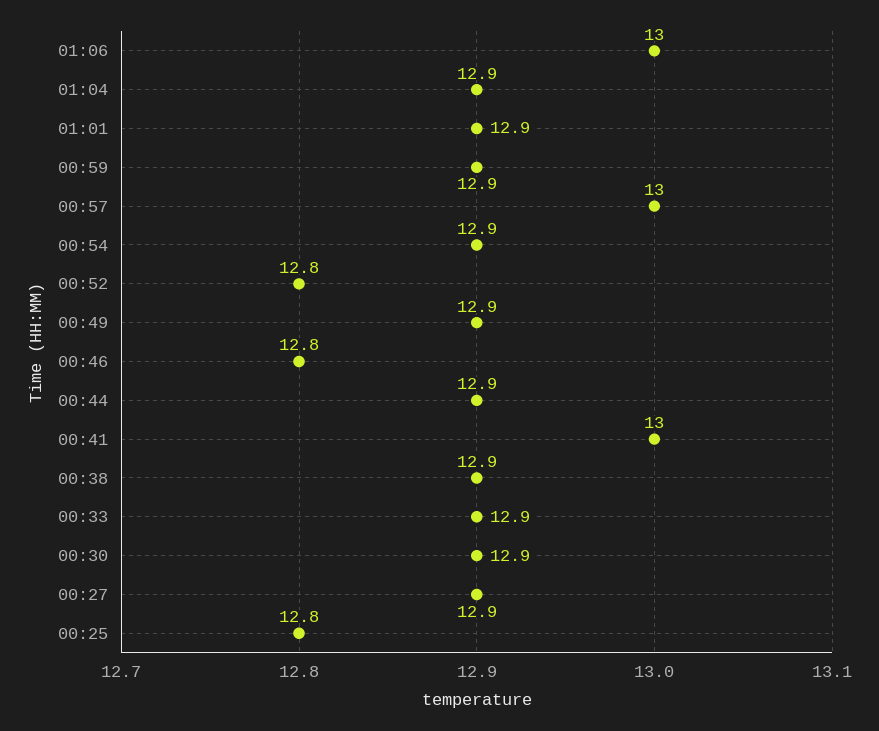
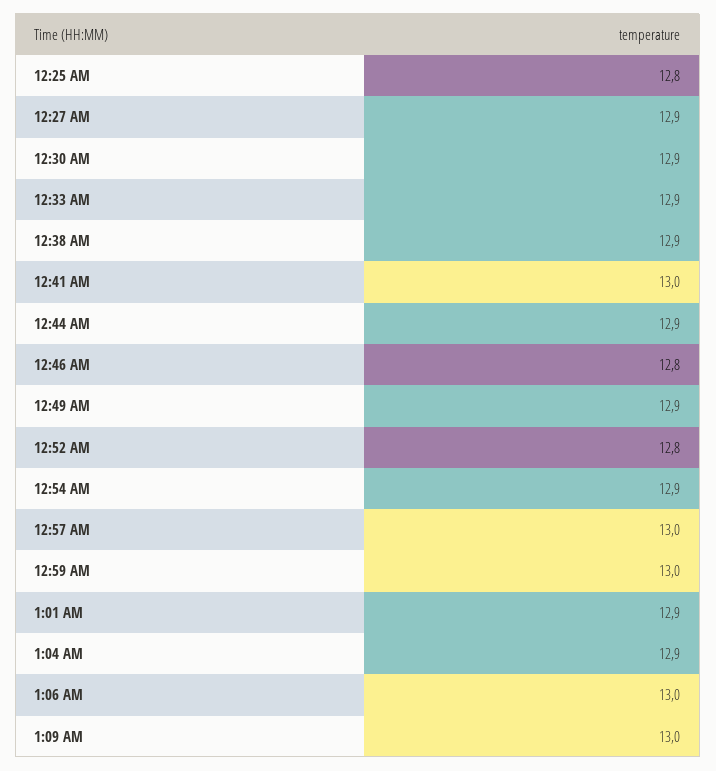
00:59: 12.9 -> 13
1:09 AM: none -> 13

